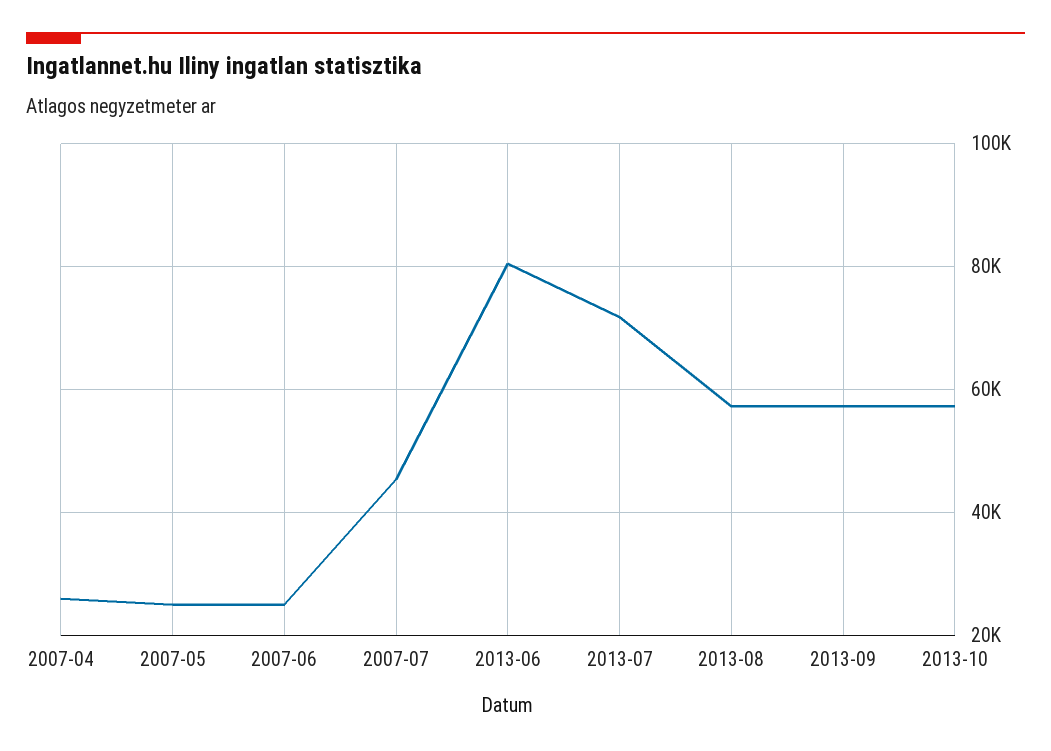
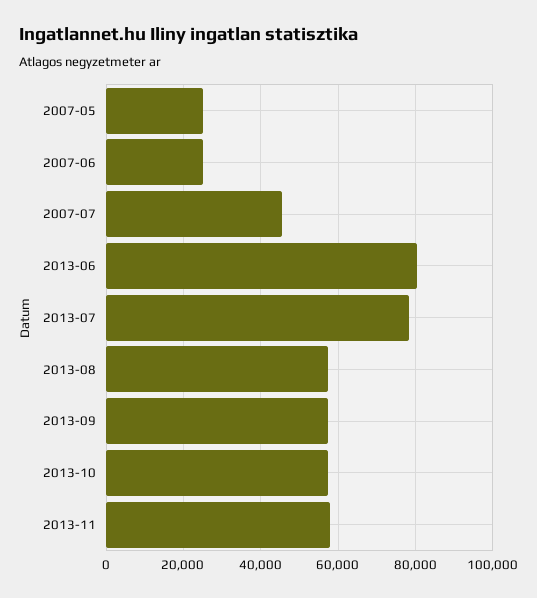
2007-04: 26000 -> none
2013-07: 72000 -> 78000
2013-11: none -> 58000

